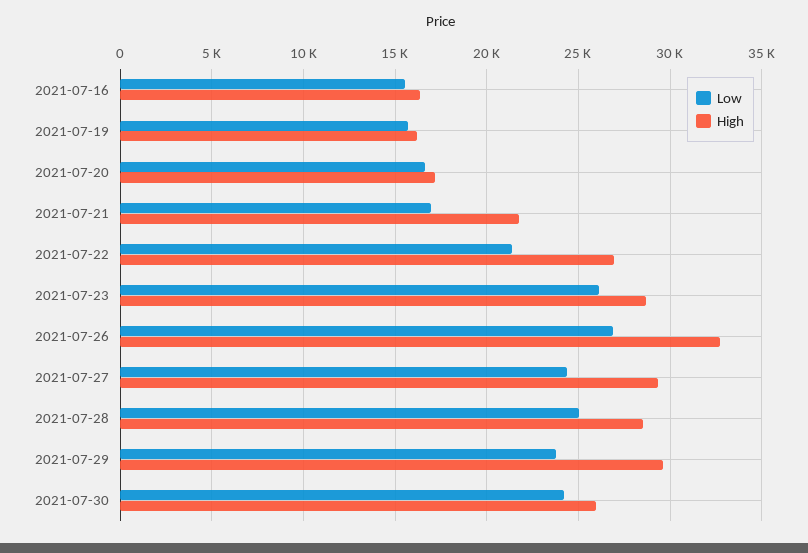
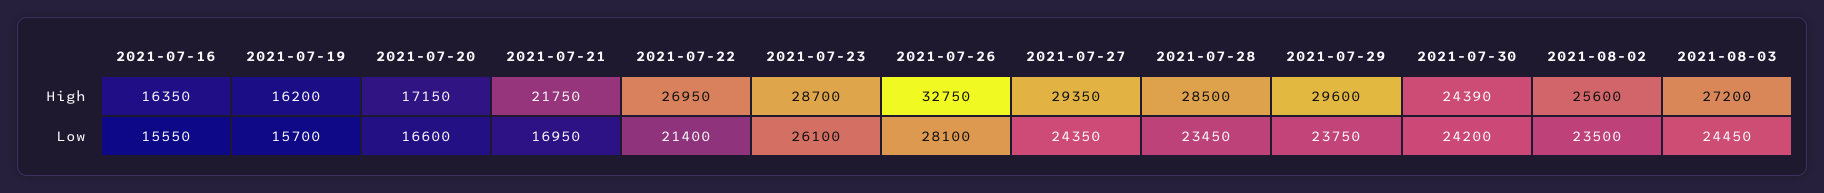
Low, 2021-07-26: 27000 -> 28100
Low, 2021-07-28: 25000 -> 23450
High, 2021-07-30: 26000 -> 24390
High, 2021-08-02: none -> 25600
High, 2021-08-03: none -> 27200
Low, 2021-08-02: none -> 23500
Low, 2021-08-03: none -> 24450

